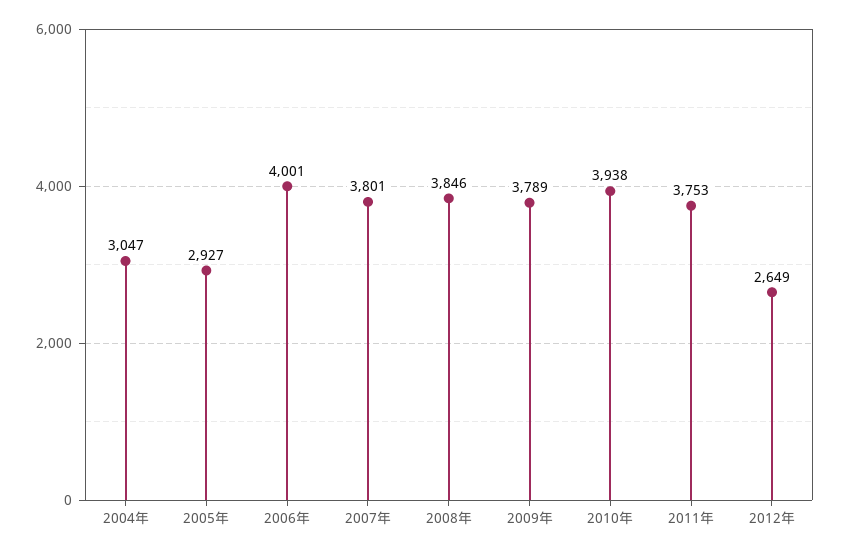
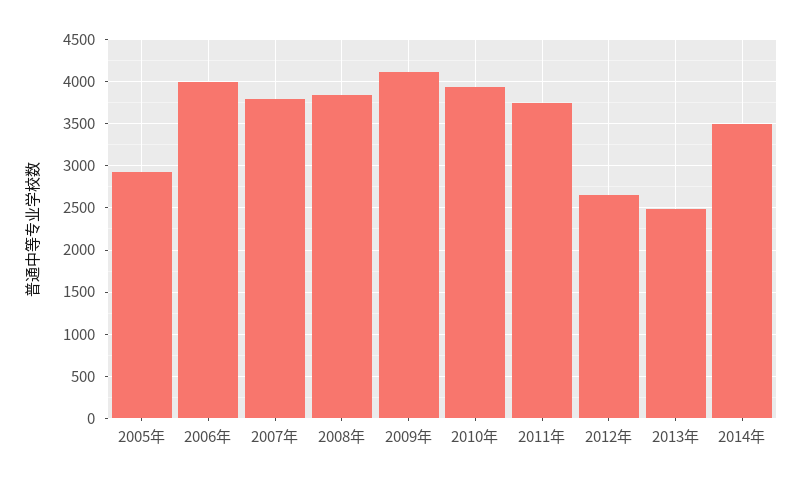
2004年: 3047 -> none
2009年: 3789 -> 4100
2013年: none -> 2500
2014年: none -> 3500

